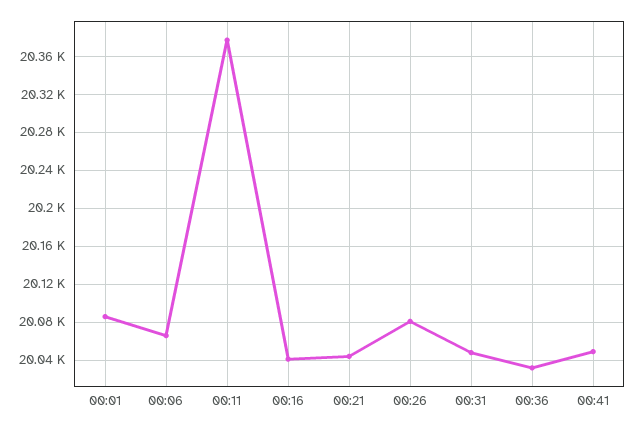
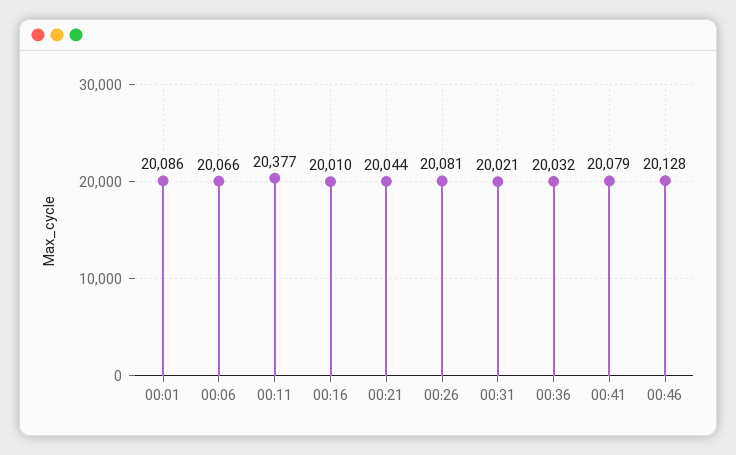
00:16: 20040 -> 20010
00:31: 20050 -> 20021
00:41: 20050 -> 20079
00:46: none -> 20128

